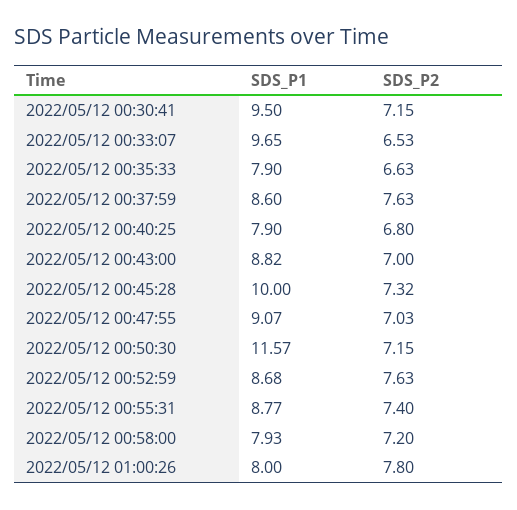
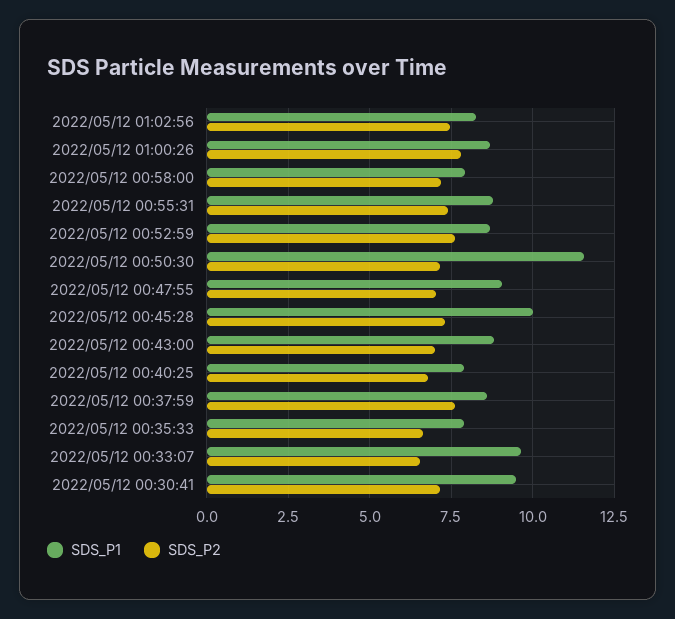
SDS_P1, 2022/05/12 01:00:26: 8 -> 8.75
SDS_P1, 2022/05/12 01:02:56: none -> 8.25
SDS_P2, 2022/05/12 01:02:56: none -> 7.5

